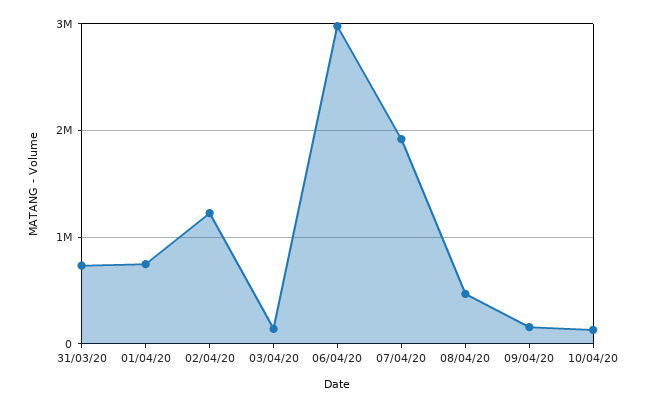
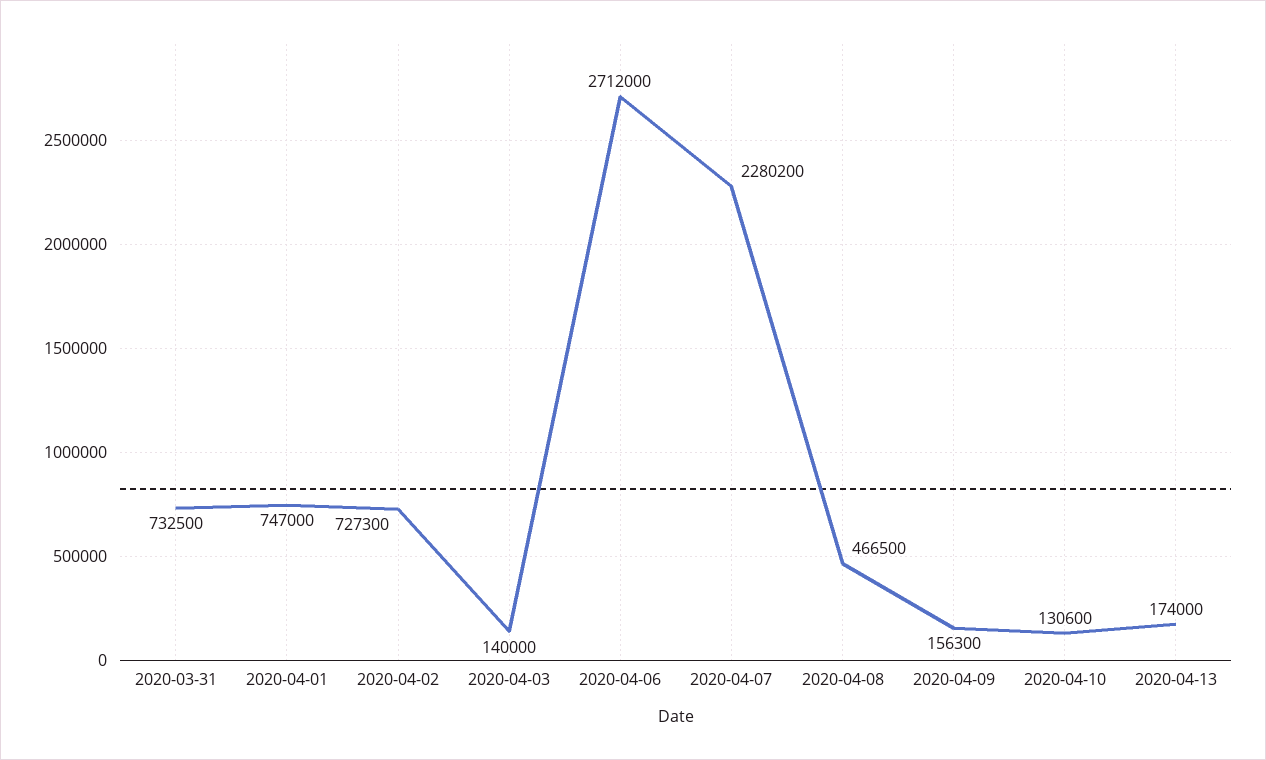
02/04/20: 1200000 -> 727300
06/04/20: 3000000 -> 2712000
07/04/20: 1900000 -> 2280200
2020-04-13: none -> 174000

